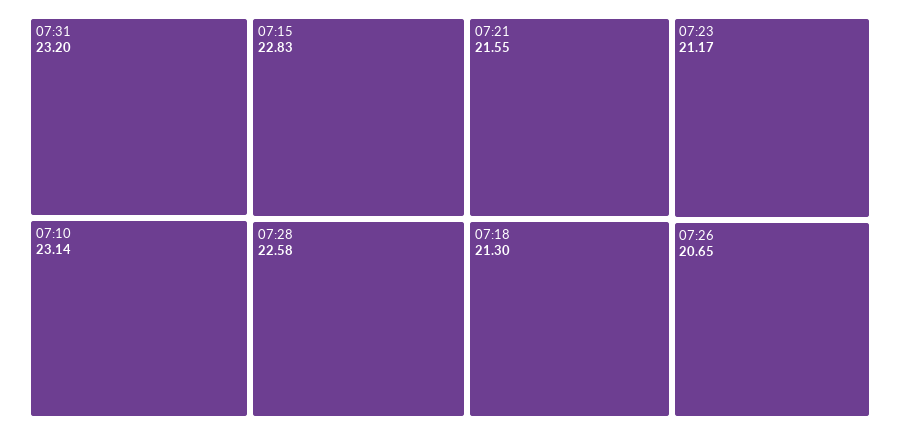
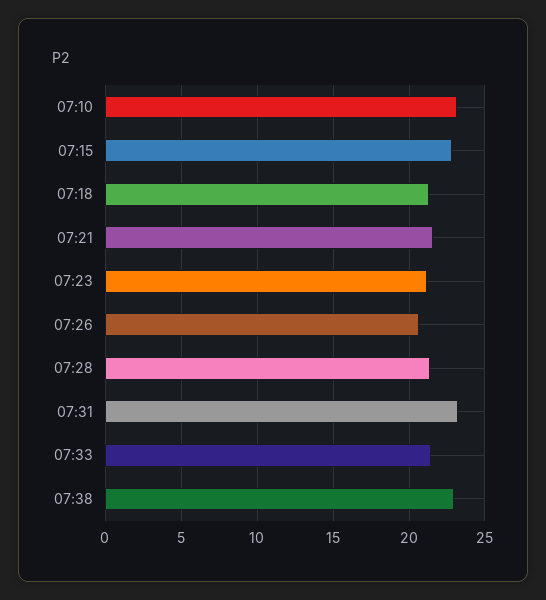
07:28: 22.58 -> 21.5
07:33: none -> 21.5
07:38: none -> 23

